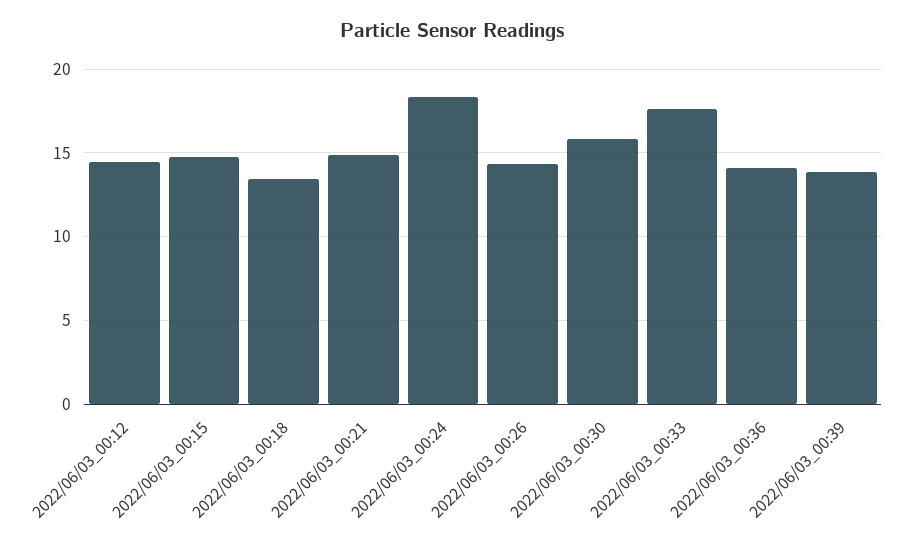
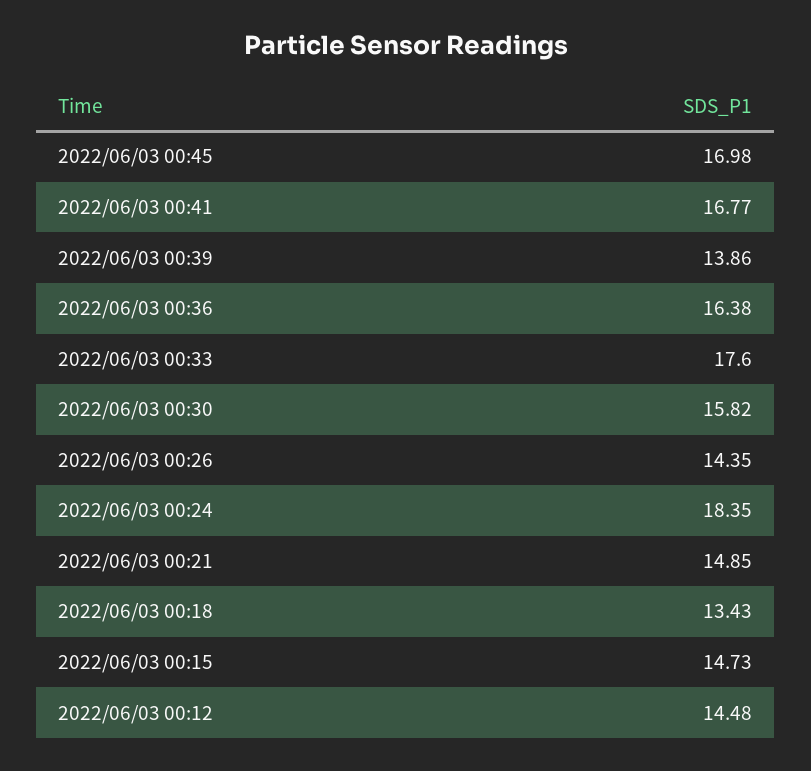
2022/06/03_00:36: 14 -> 16.38
2022/06/03 00:45: none -> 16.98
2022/06/03 00:41: none -> 16.77

